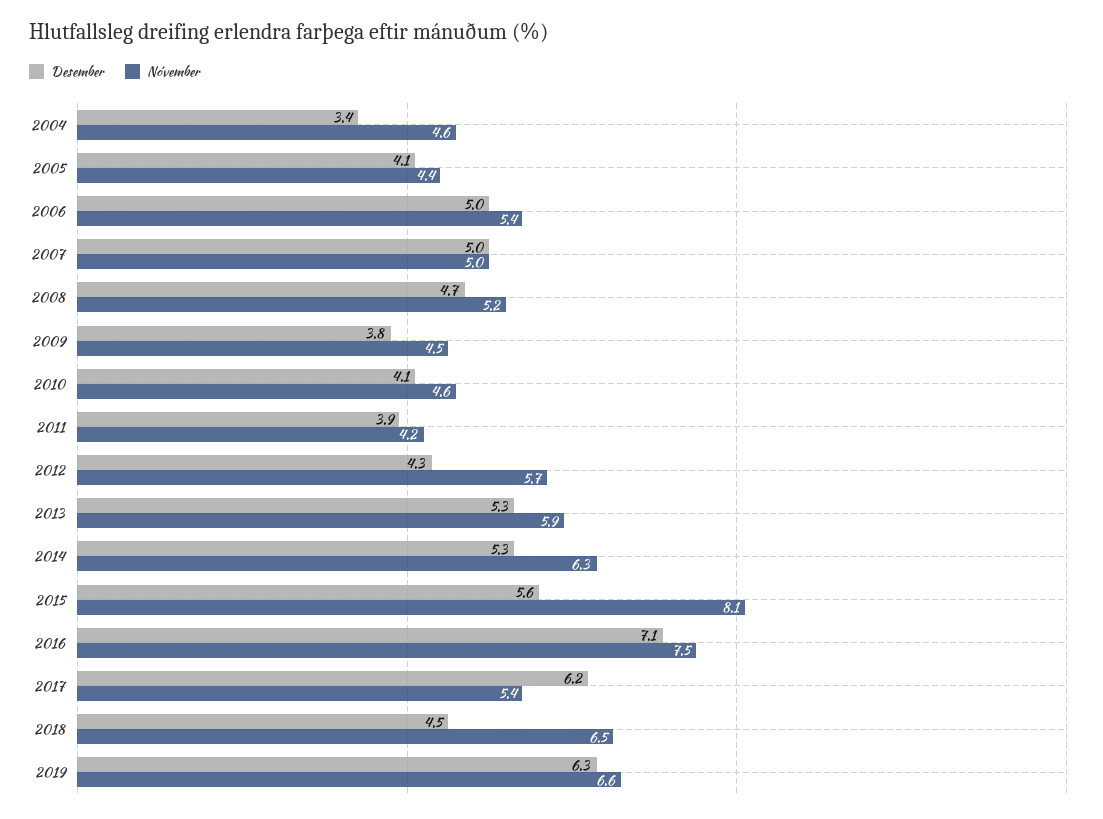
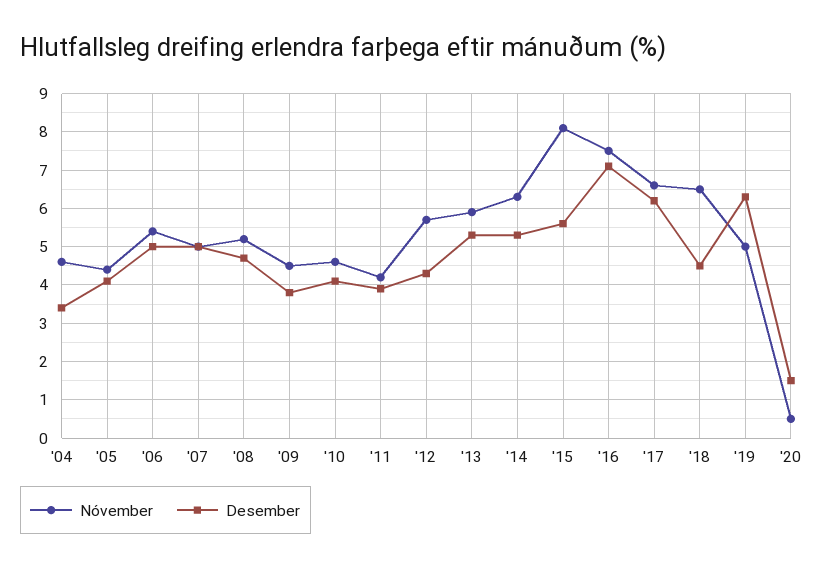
Nóvember, 2017: 5.4 -> 6.5
Nóvember, 2019: 6.6 -> 5
Nóvember, '20: none -> 0.5
Desember, '20: none -> 1.5

